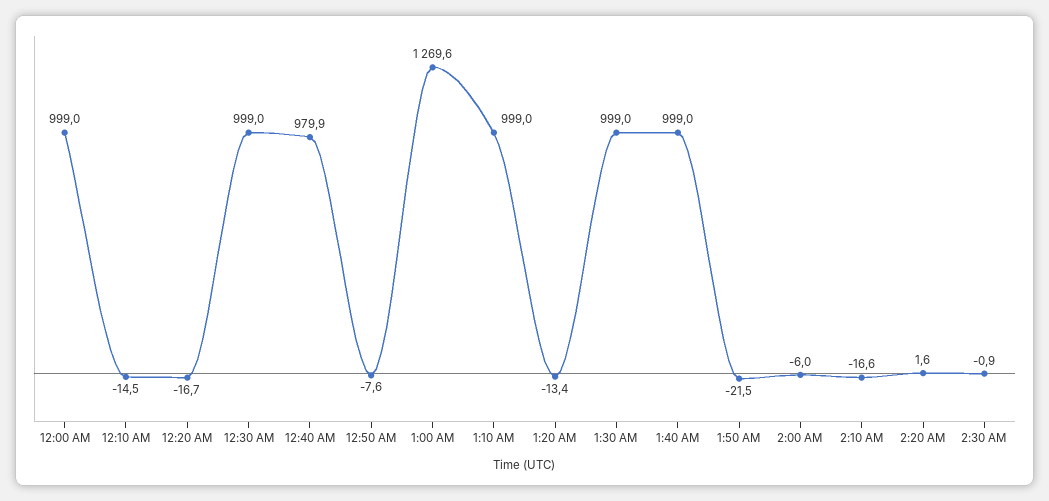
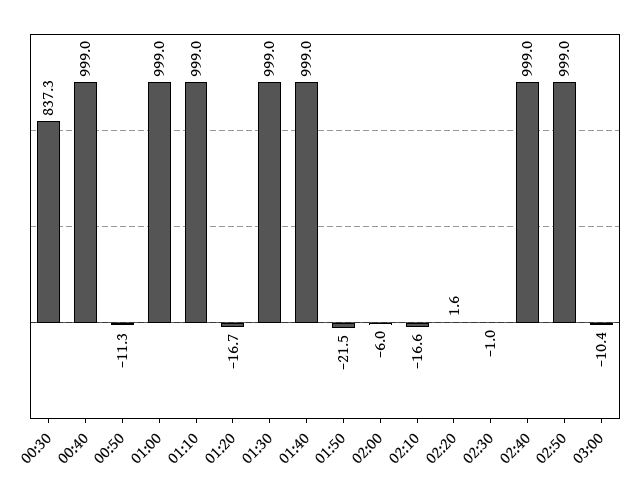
12:00 AM: 999 -> none
12:10 AM: -14.5 -> none
12:20 AM: -16.7 -> none
12:30 AM: 999 -> 837.3
12:40 AM: 979.9 -> 999
12:50 AM: -7.6 -> -11.3
1:00 AM: 1269.6 -> 999
1:20 AM: -13.4 -> -16.7
2:30 AM: -0.9 -> -1
02:40: none -> 999
02:50: none -> 999
03:00: none -> -10.4

